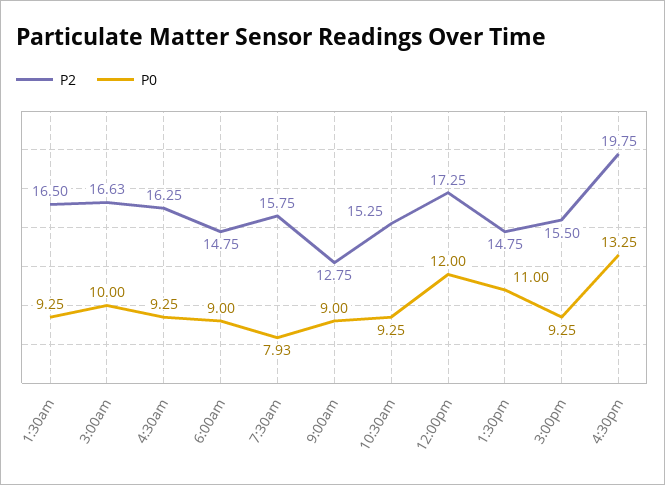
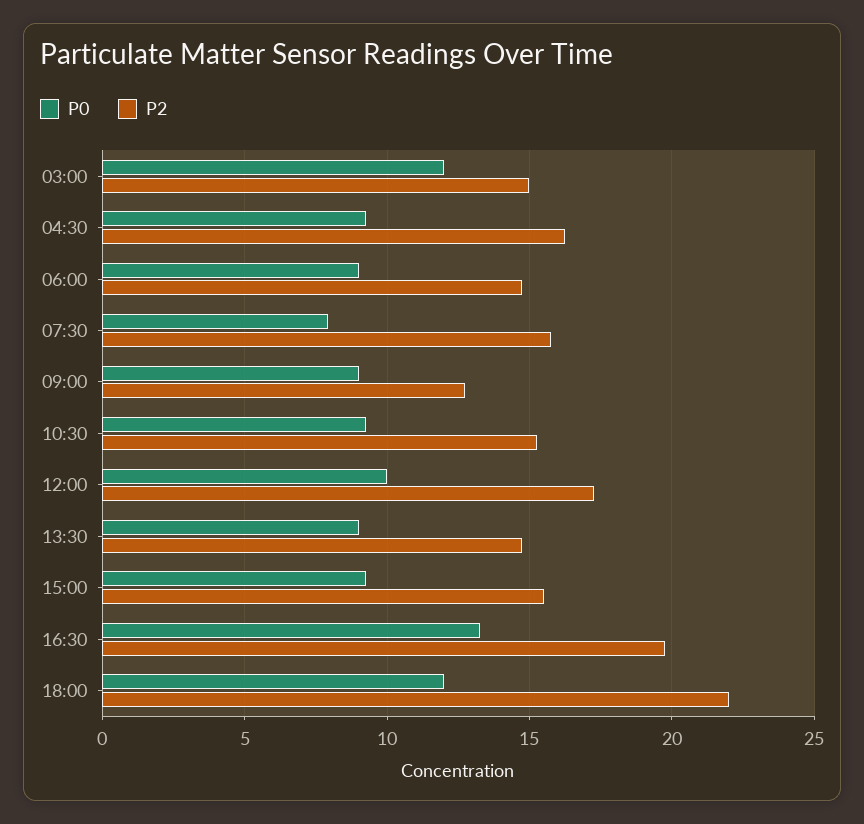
P2, 1:30am: 16.5 -> none
P0, 1:30am: 9.25 -> none
P2, 3:00am: 16.63 -> 15
P0, 3:00am: 10 -> 12
P0, 12:00pm: 12 -> 10
P0, 1:30pm: 11 -> 9
P0, 18:00: none -> 12
P2, 18:00: none -> 22

